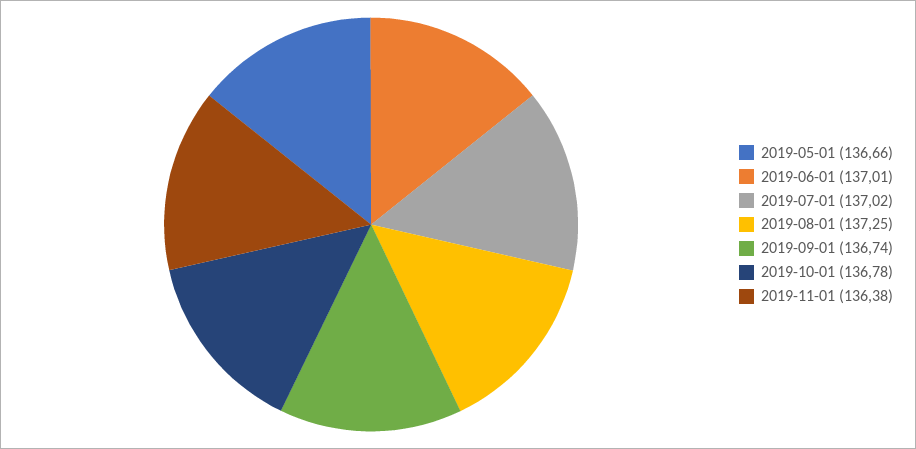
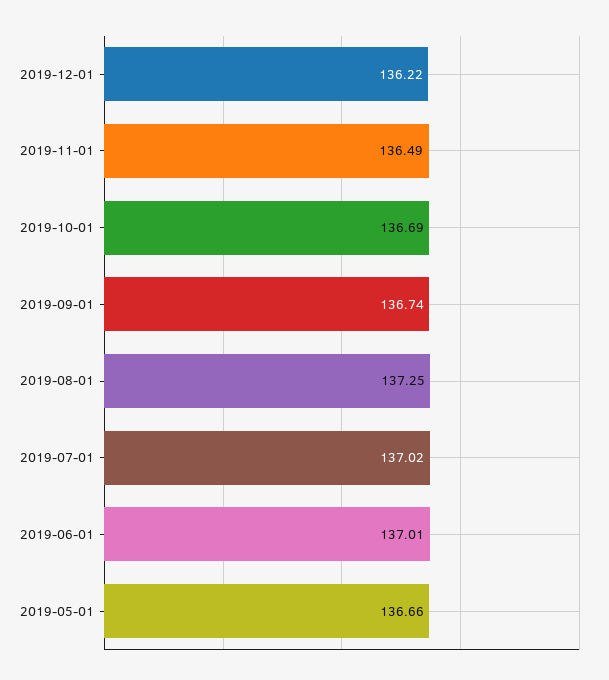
2019-10-01: 136.78 -> 136.69
2019-11-01: 136.38 -> 136.49
2019-12-01: none -> 136.22

